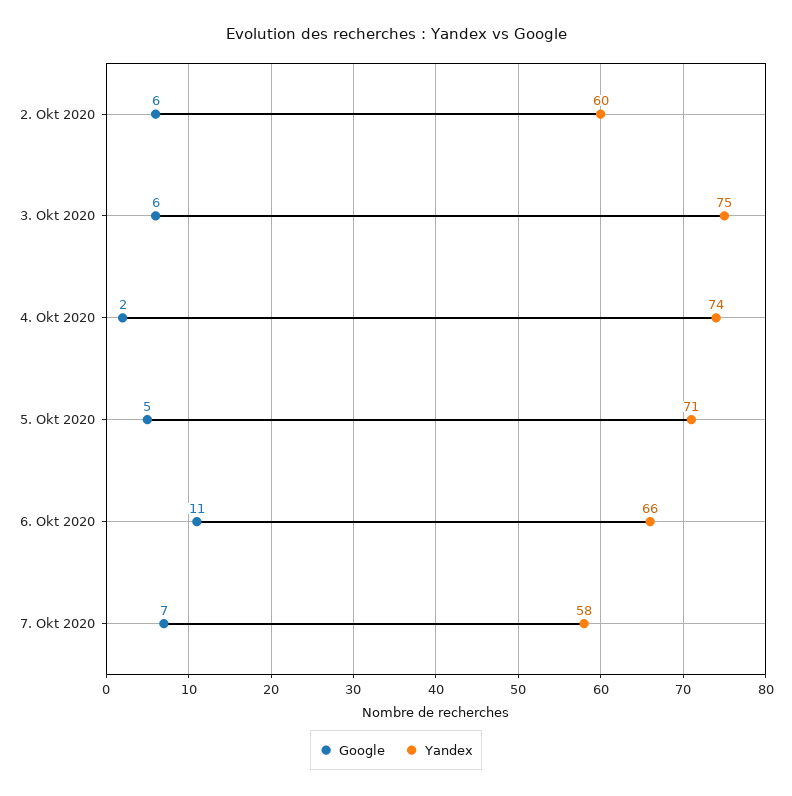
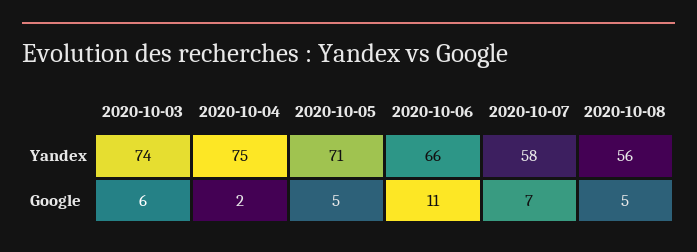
Google, 2. Okt 2020: 6 -> none
Yandex, 2. Okt 2020: 60 -> none
Yandex, 3. Okt 2020: 75 -> 74
Yandex, 4. Okt 2020: 74 -> 75
Yandex, 2020-10-08: none -> 56
Google, 2020-10-08: none -> 5

